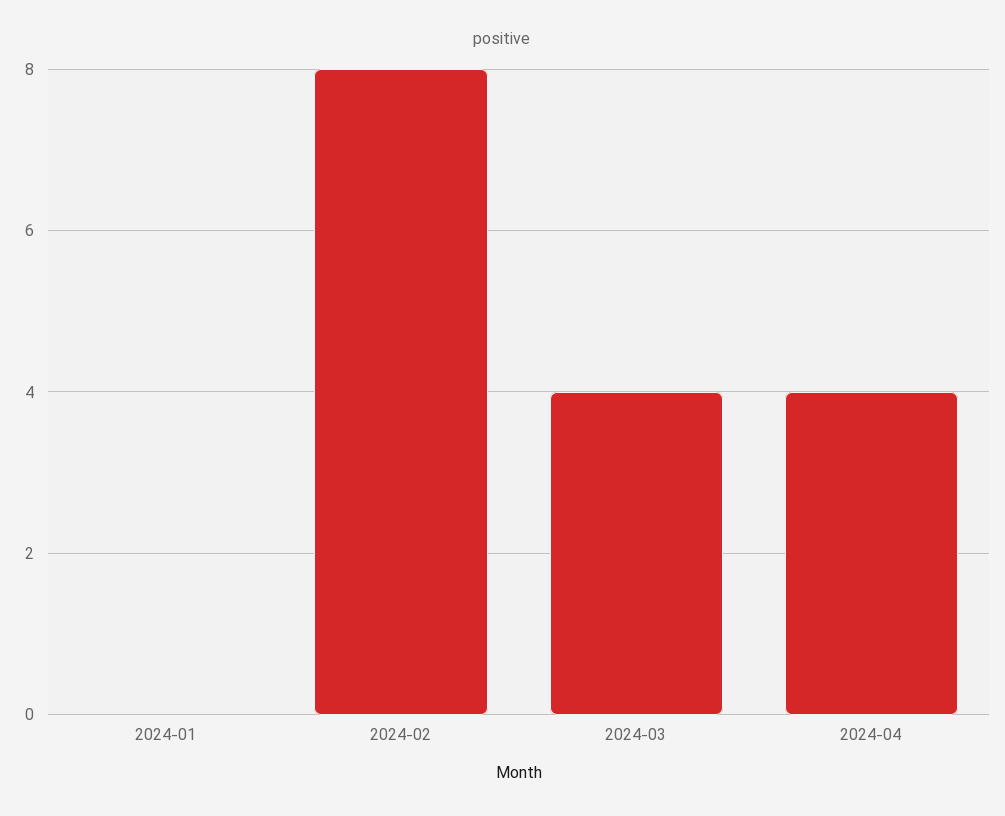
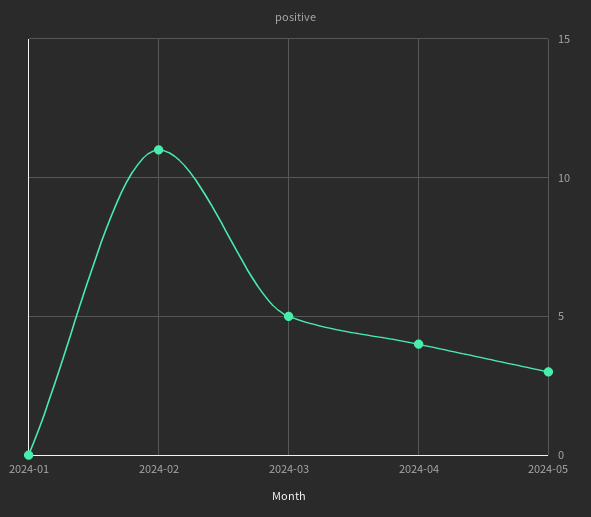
2024-02: 8 -> 11
2024-03: 4 -> 5
2024-05: none -> 3

